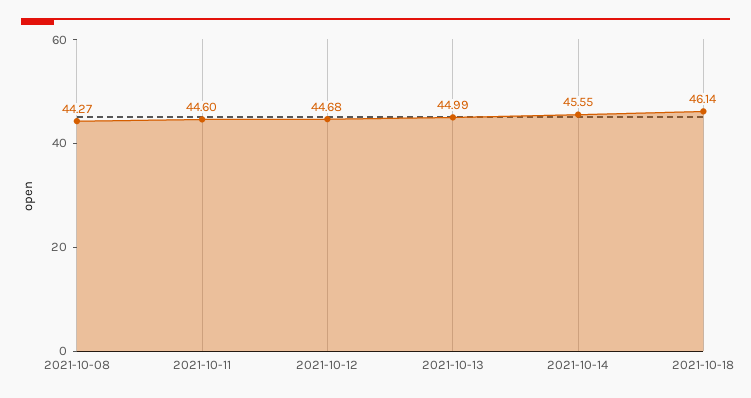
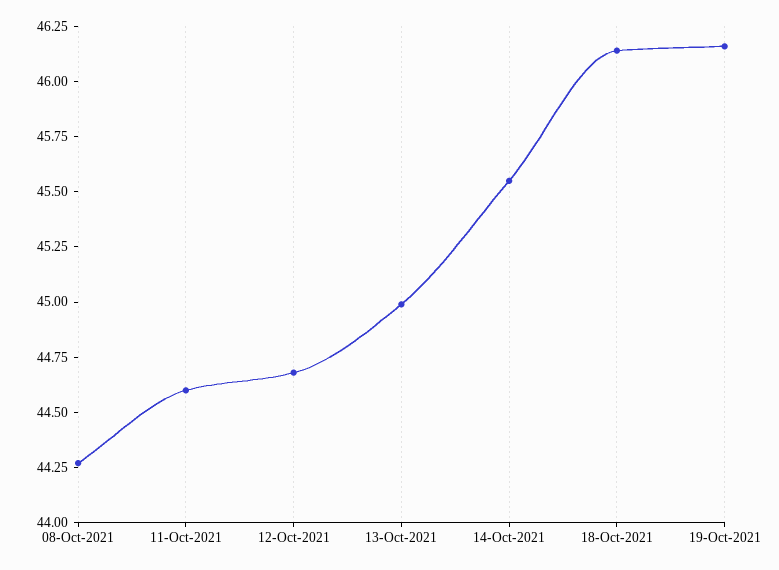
19-Oct-2021: none -> 46.15

